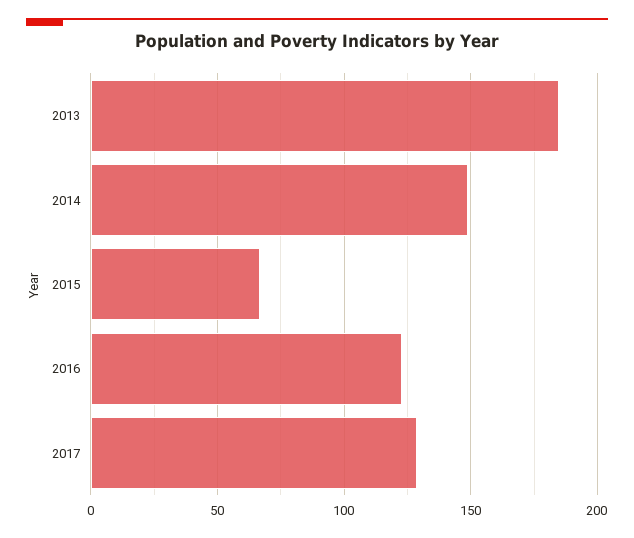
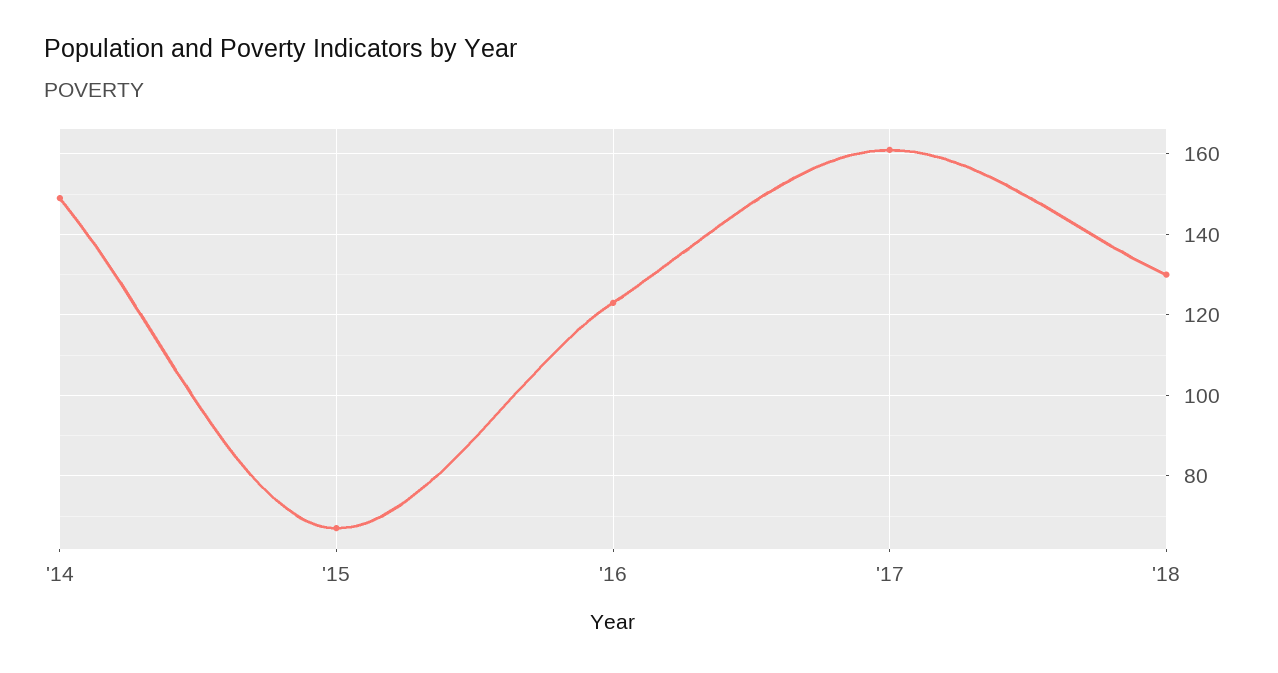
2013: 185 -> none
2017: 130 -> 160
'18: none -> 130

